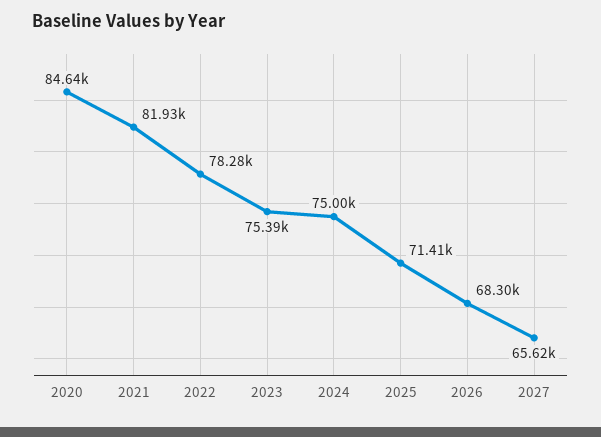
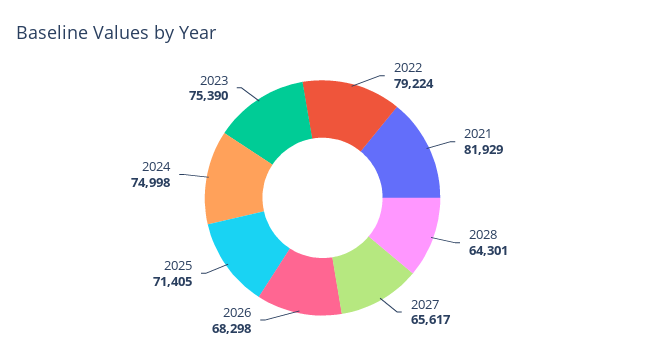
2020: 84640 -> none
2022: 78280 -> 79224
2028: none -> 64301

